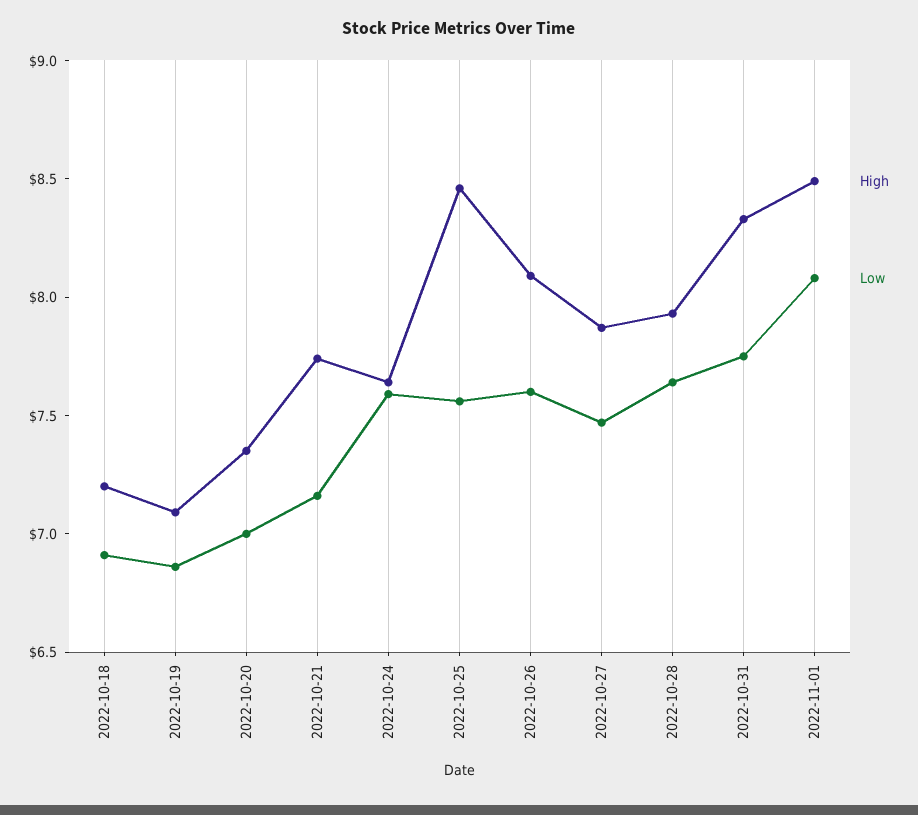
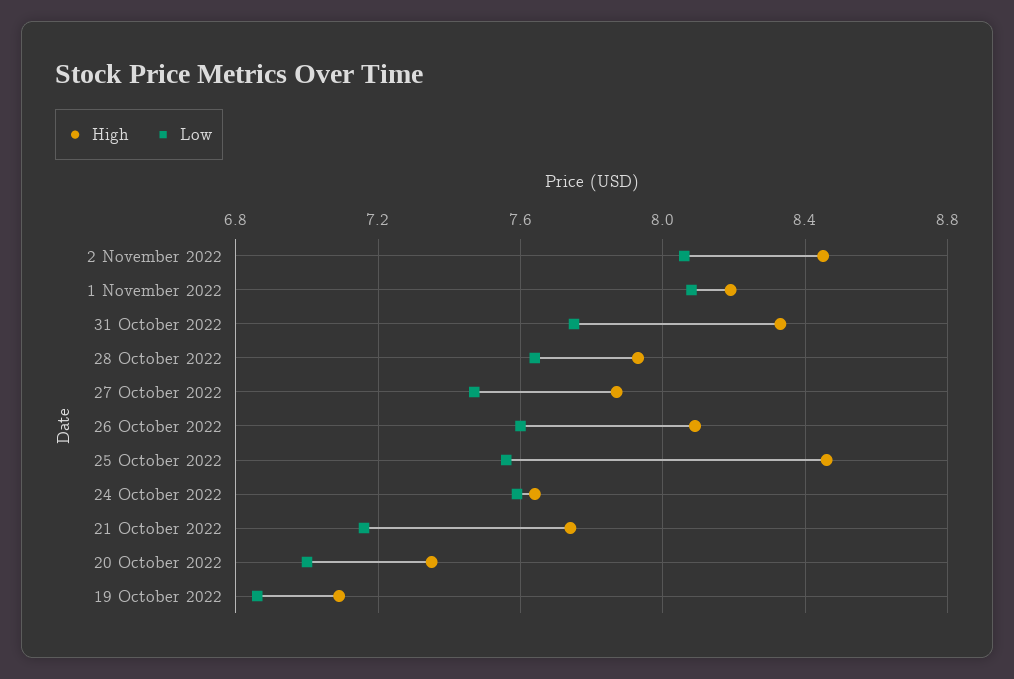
High, 2022-10-18: 7.2 -> none
Low, 2022-10-18: 6.9 -> none
High, 2022-11-01: 8.5 -> 8.2
High, 2 November 2022: none -> 8.45
Low, 2 November 2022: none -> 8.05

